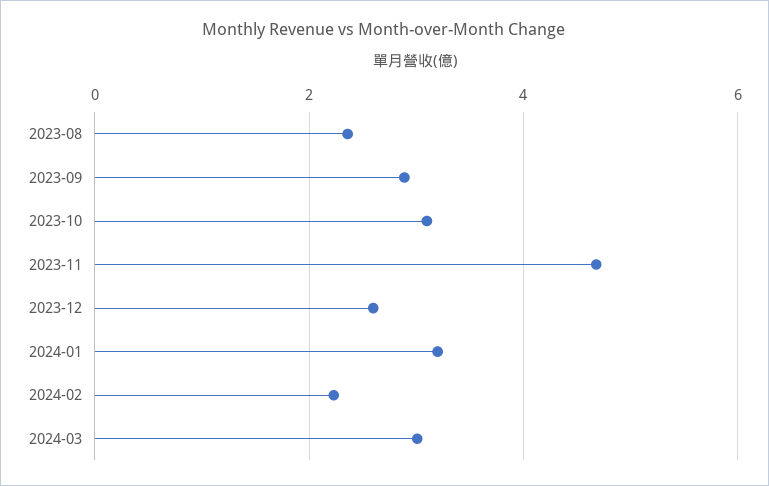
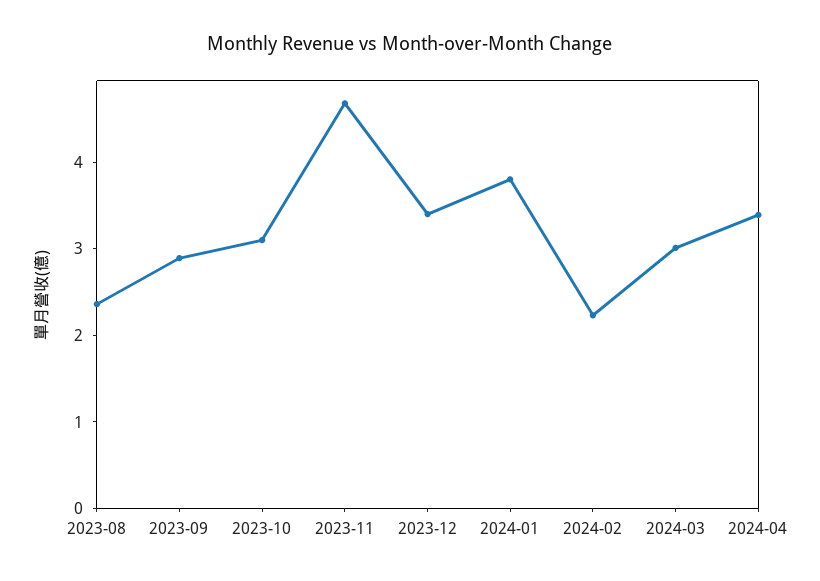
2023-12: 2.6 -> 3.4
2024-01: 3.2 -> 3.8
2024-04: none -> 3.4

